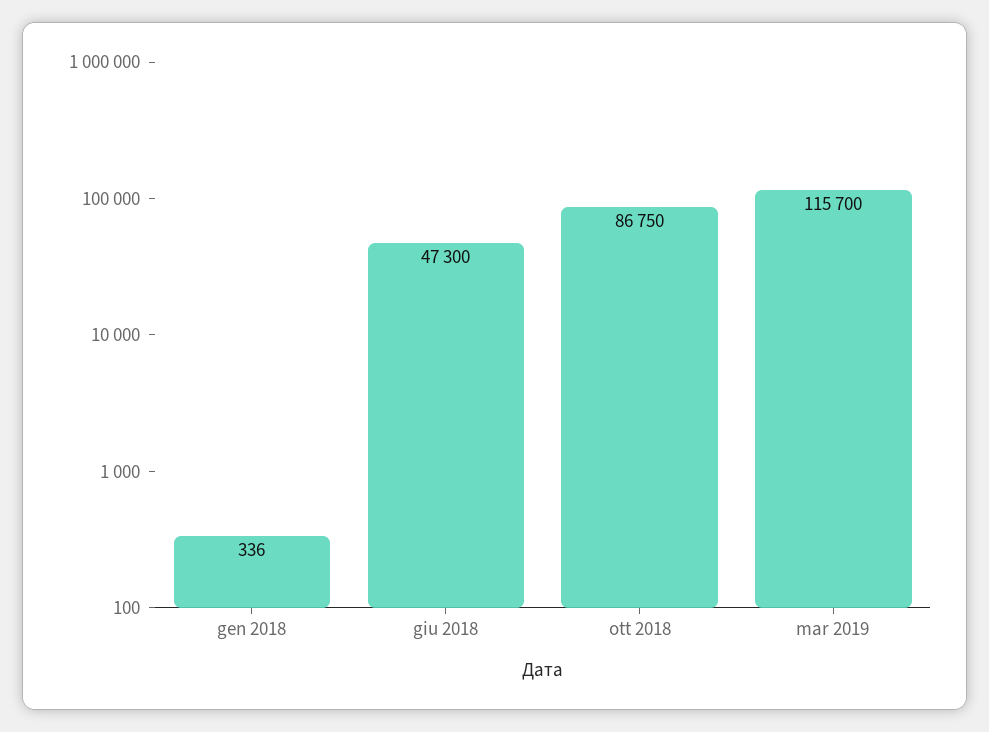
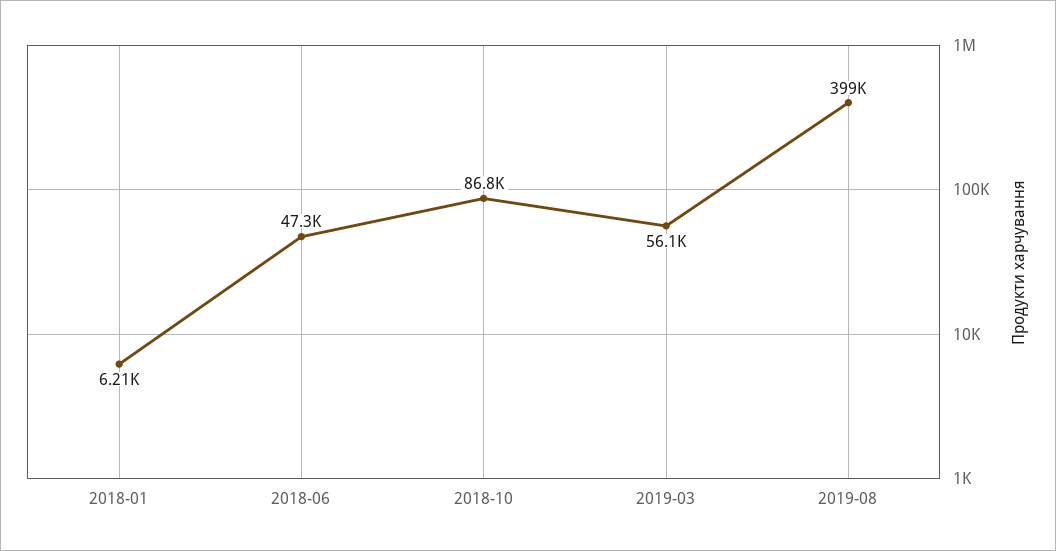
gen 2018: 336 -> 6210
mar 2019: 115700 -> 56100
2019-08: none -> 399000

